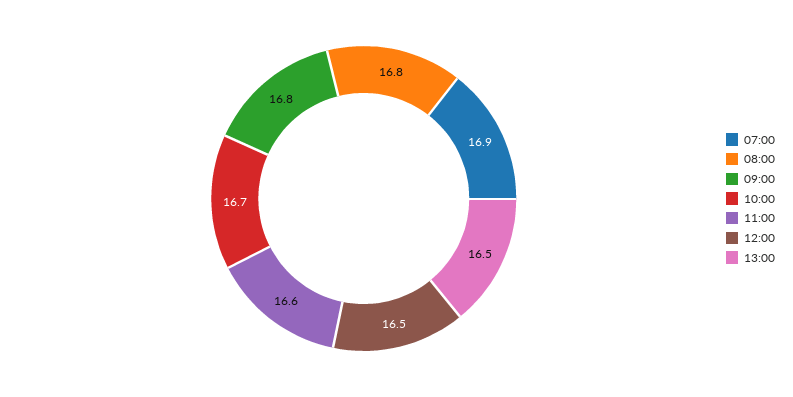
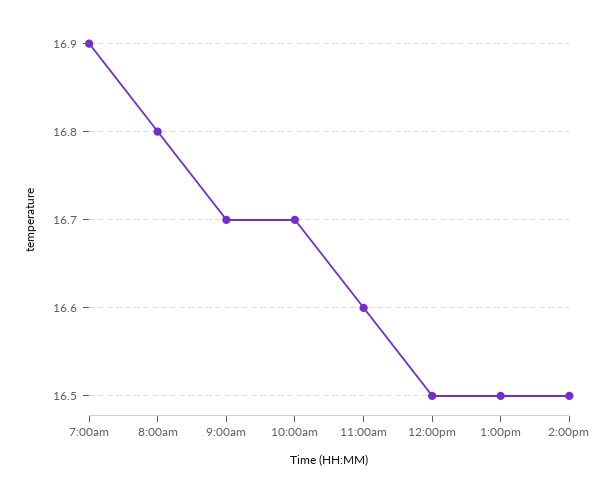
09:00: 16.8 -> 16.7
2:00pm: none -> 16.5

